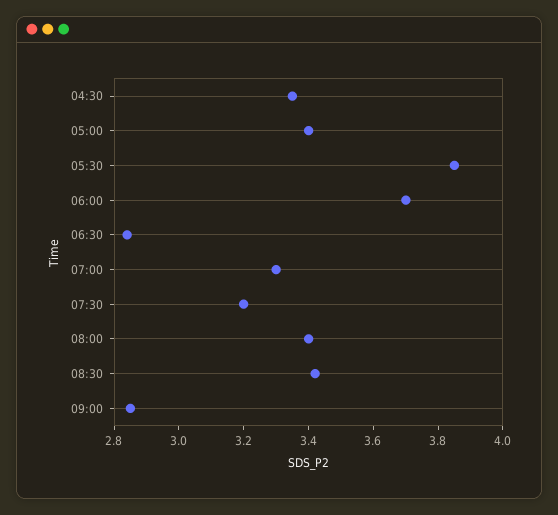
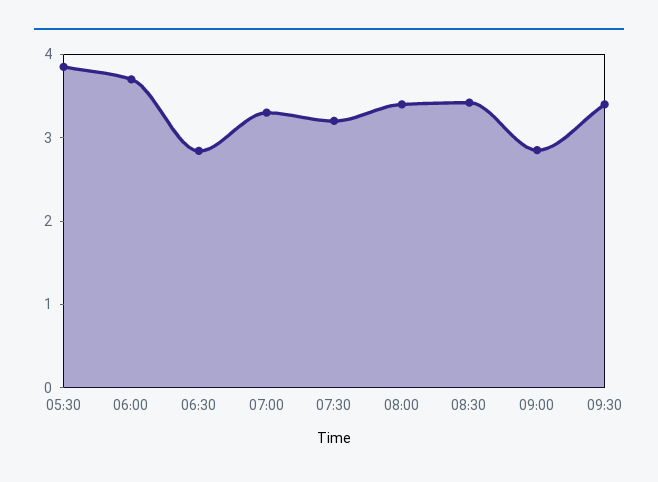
04:30: 3.35 -> none
05:00: 3.4 -> none
09:30: none -> 3.4

